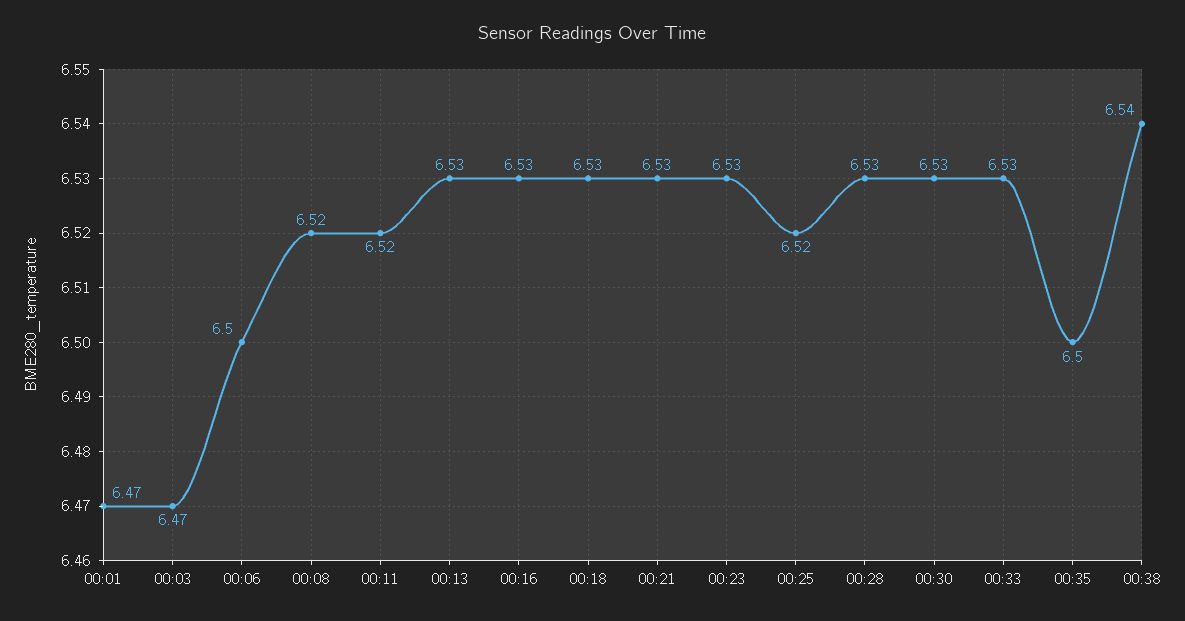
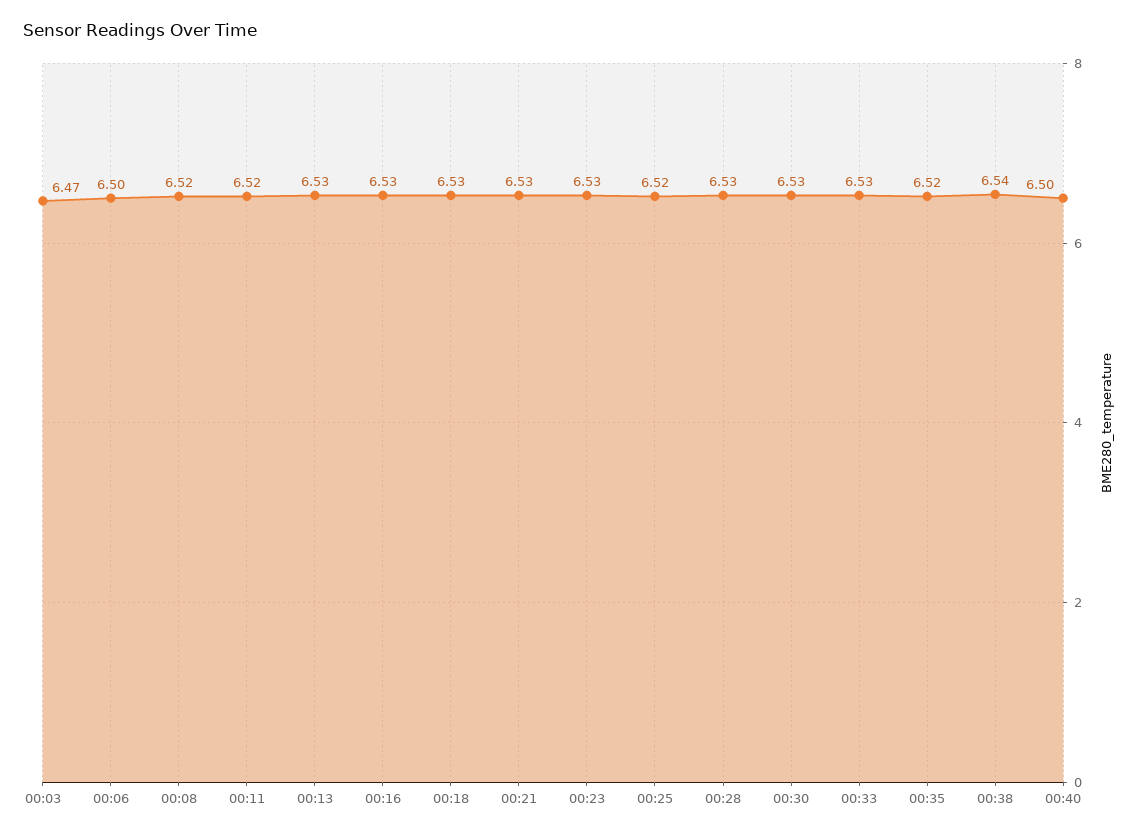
00:01: 6.47 -> none
00:35: 6.5 -> 6.52
00:40: none -> 6.5

